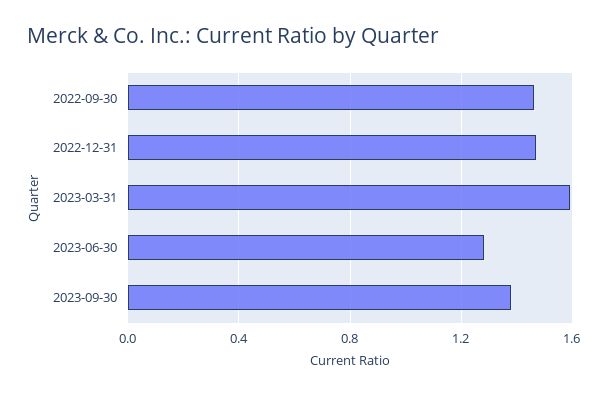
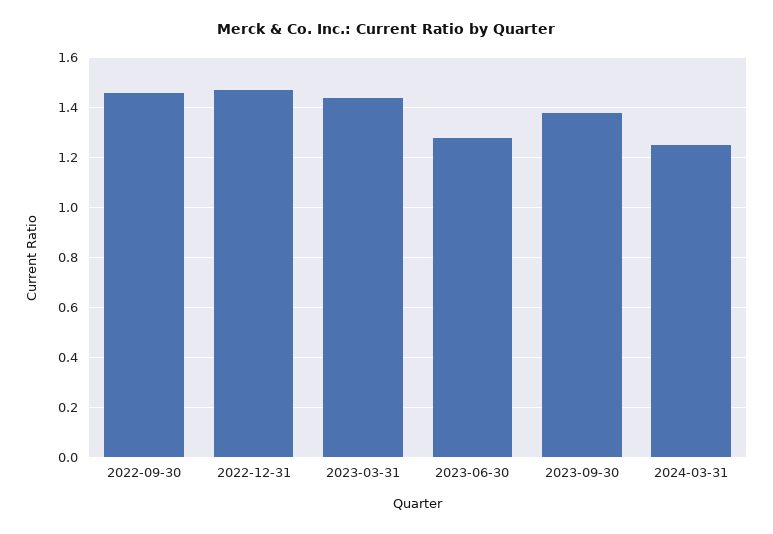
2023-03-31: 1.6 -> 1.45
2024-03-31: none -> 1.25

